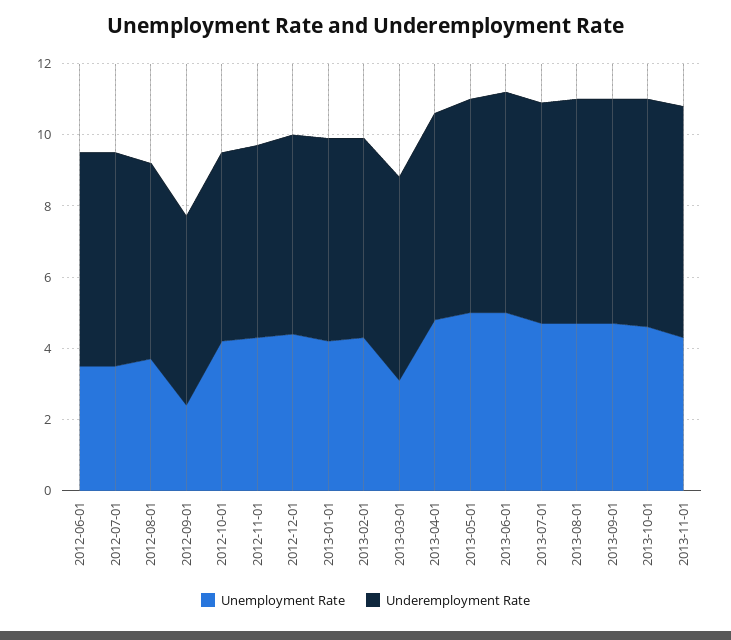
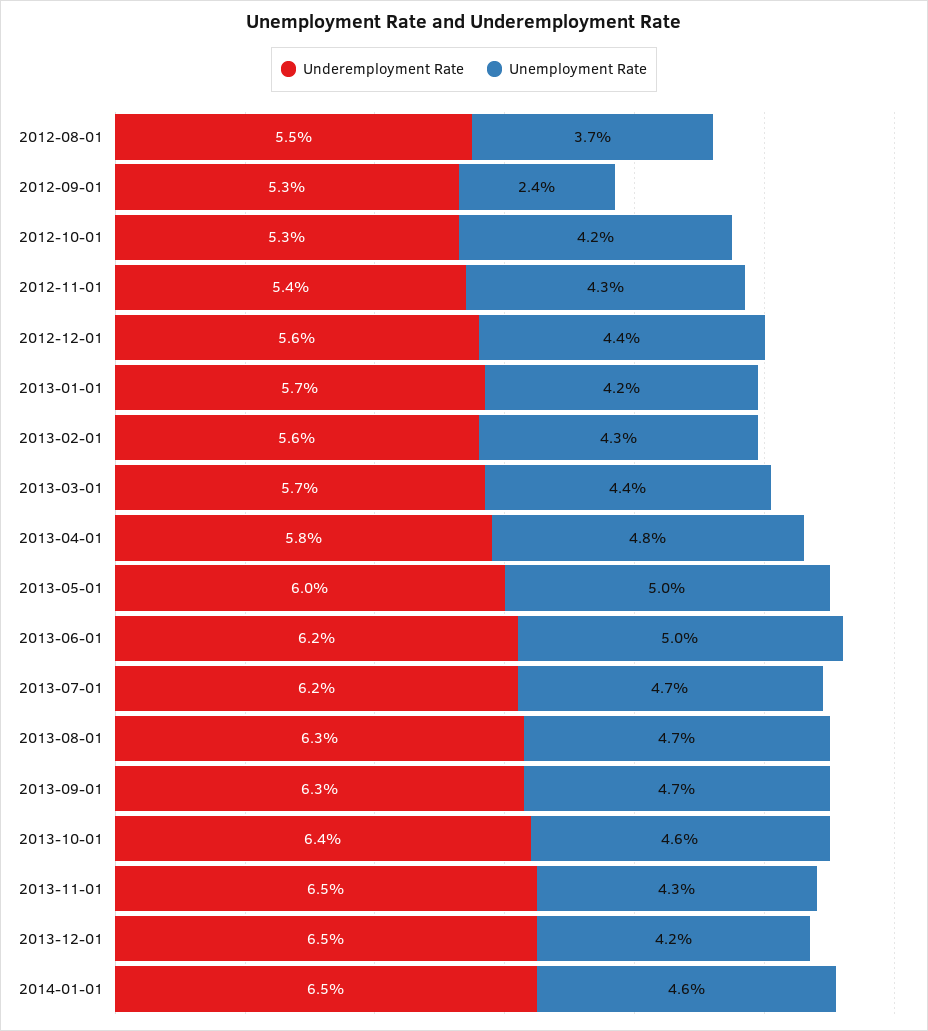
Unemployment Rate, 2012-06-01: 3.5 -> none
Underemployment Rate, 2012-06-01: 6 -> none
Unemployment Rate, 2012-07-01: 3.5 -> none
Underemployment Rate, 2012-07-01: 6 -> none
Unemployment Rate, 2013-03-01: 3 -> 4.4
Underemployment Rate, 2013-12-01: none -> 6.5
Unemployment Rate, 2013-12-01: none -> 4.2
Underemployment Rate, 2014-01-01: none -> 6.5
Unemployment Rate, 2014-01-01: none -> 4.6

